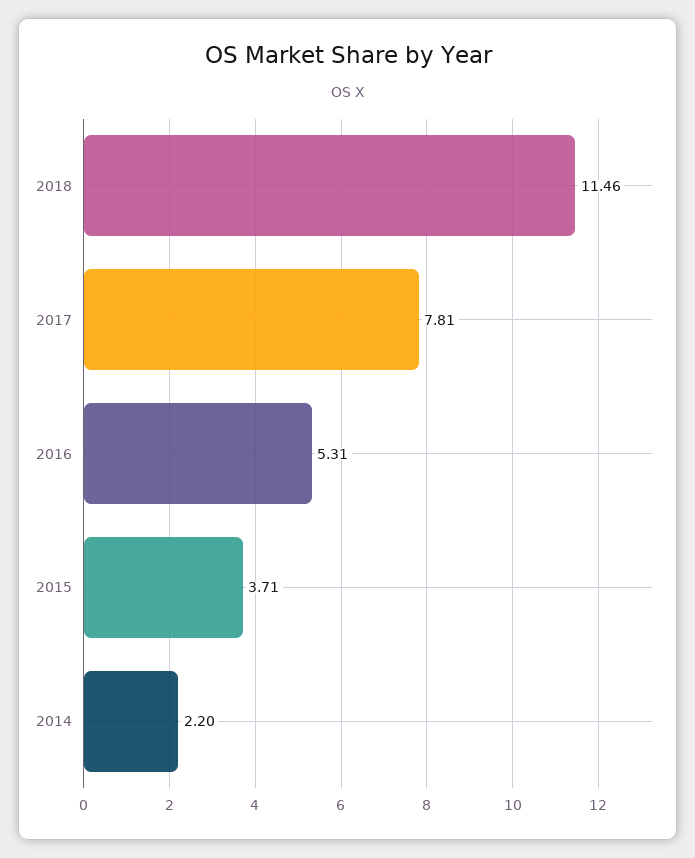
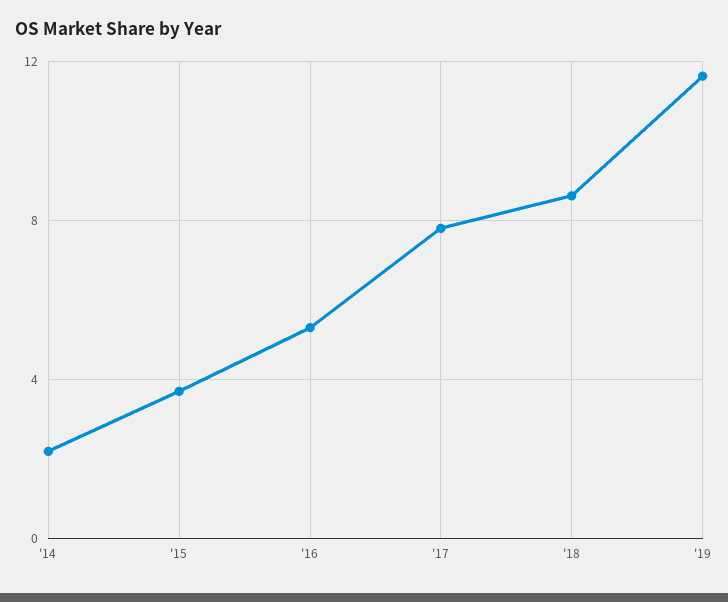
2018: 11.46 -> 8.5
'19: none -> 11.5

